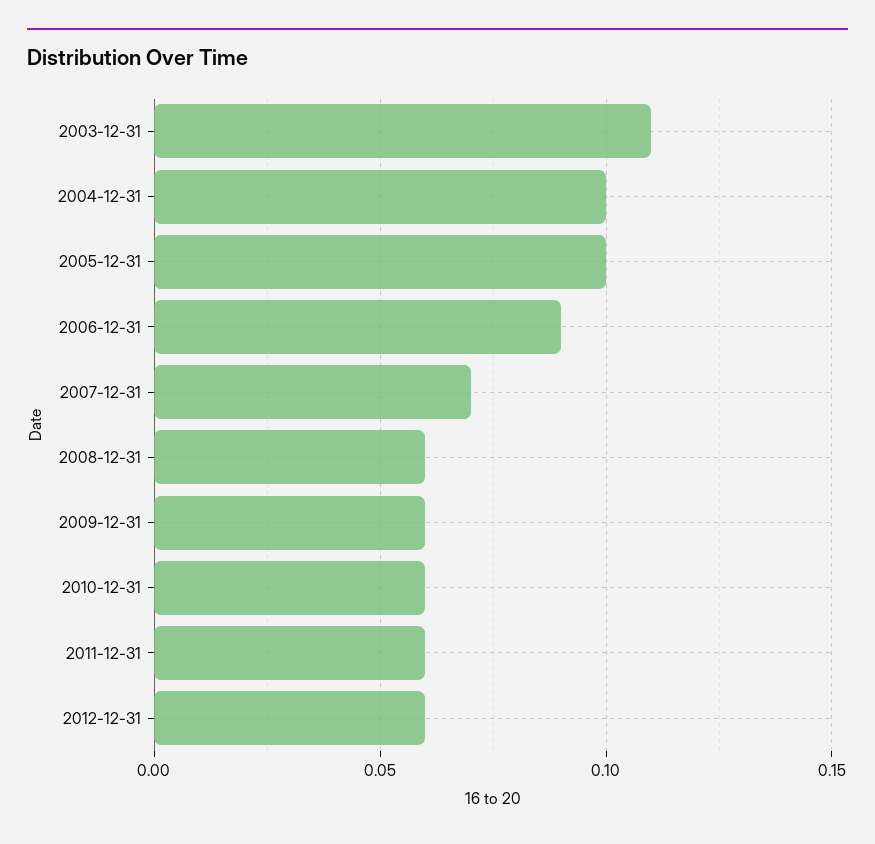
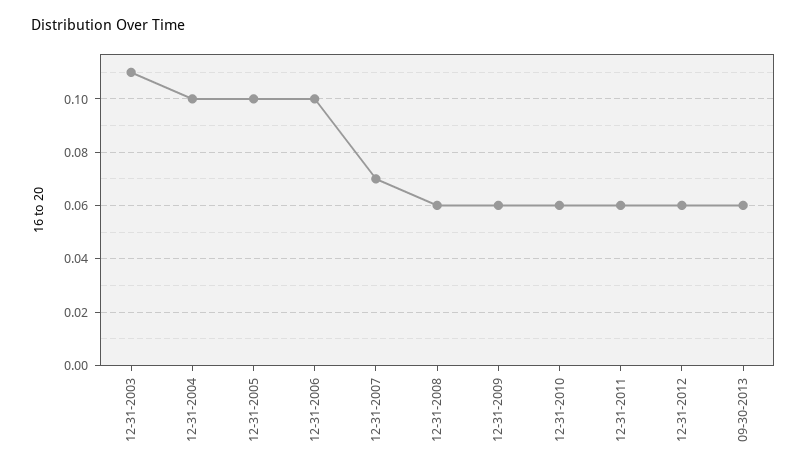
2006-12-31: 0.09 -> 0.1
09-30-2013: none -> 0.06

